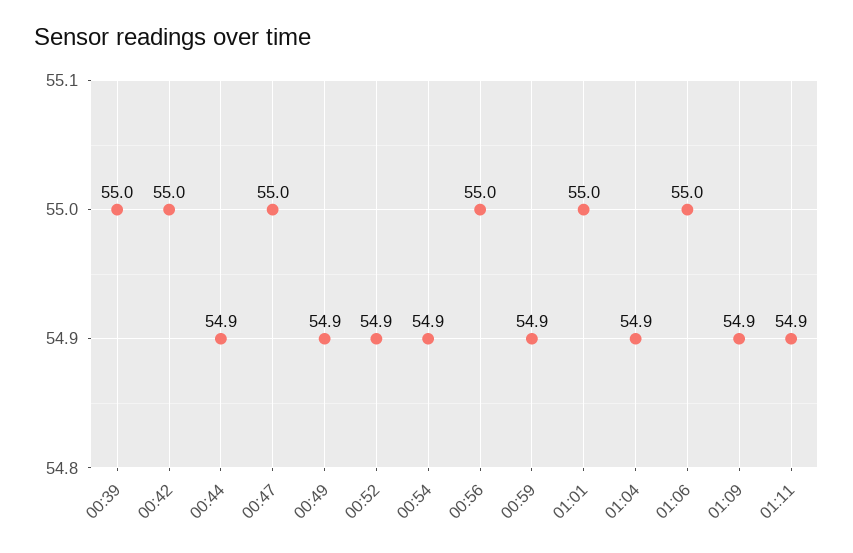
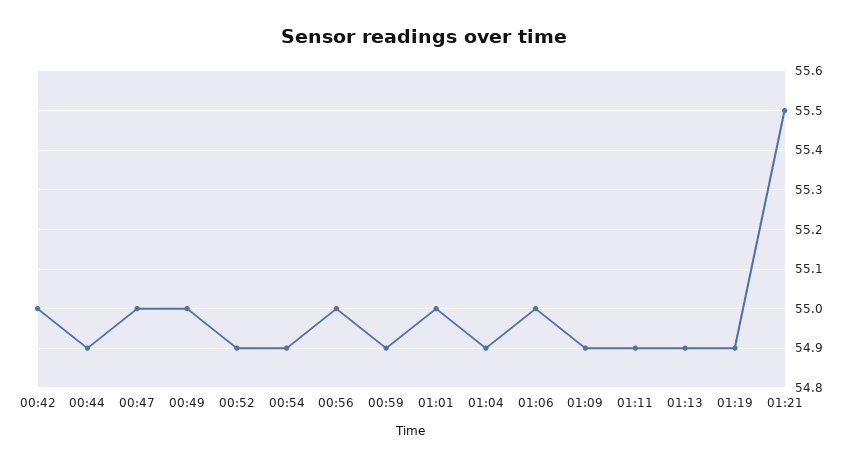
00:39: 55 -> none
00:49: 54.9 -> 55
01:13: none -> 54.9
01:19: none -> 54.9
01:21: none -> 55.5

